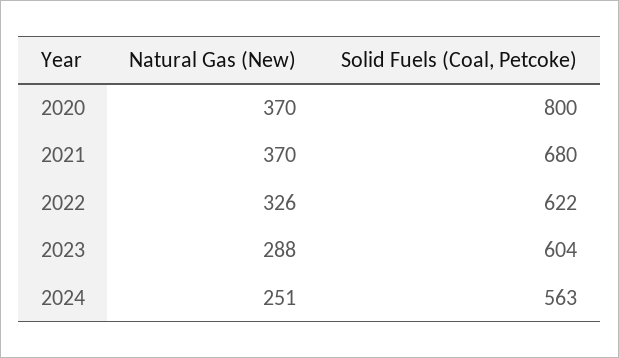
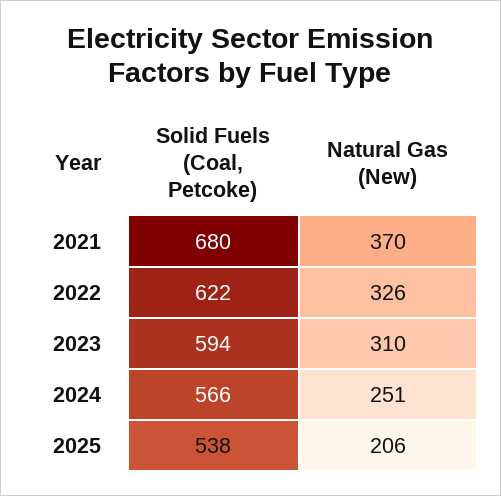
Natural Gas (New), 2020: 370 -> none
Solid Fuels (Coal, Petcoke), 2020: 800 -> none
Natural Gas (New), 2023: 288 -> 310
Solid Fuels (Coal, Petcoke), 2023: 604 -> 594
Solid Fuels (Coal, Petcoke), 2024: 563 -> 566
Solid Fuels (Coal, Petcoke), 2025: none -> 538
Natural Gas (New), 2025: none -> 206

